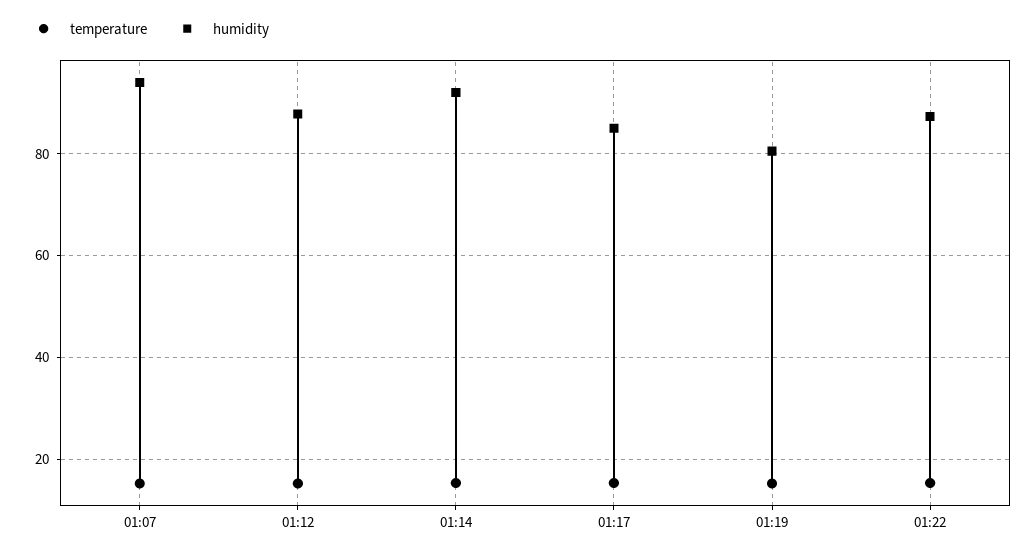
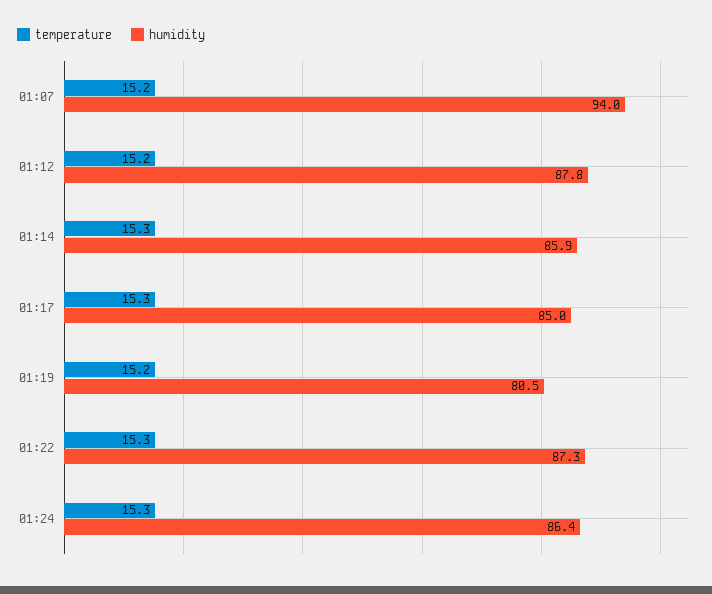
humidity, 01:14: 92 -> 85.9
temperature, 01:24: none -> 15.3
humidity, 01:24: none -> 86.4

